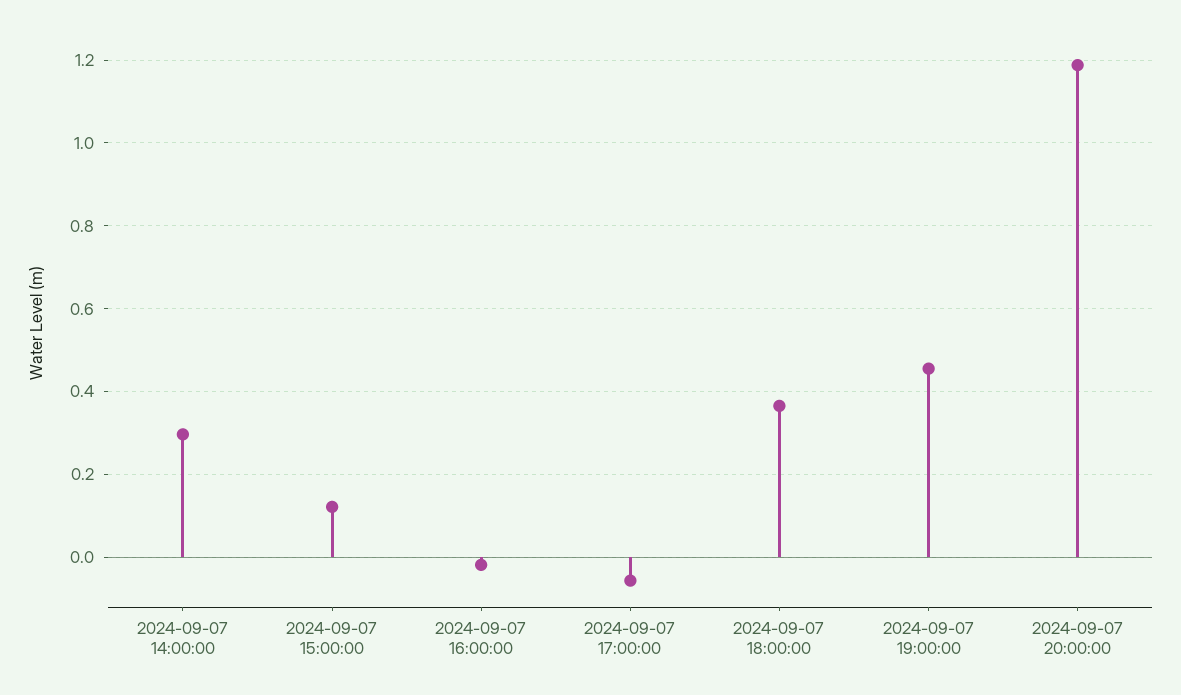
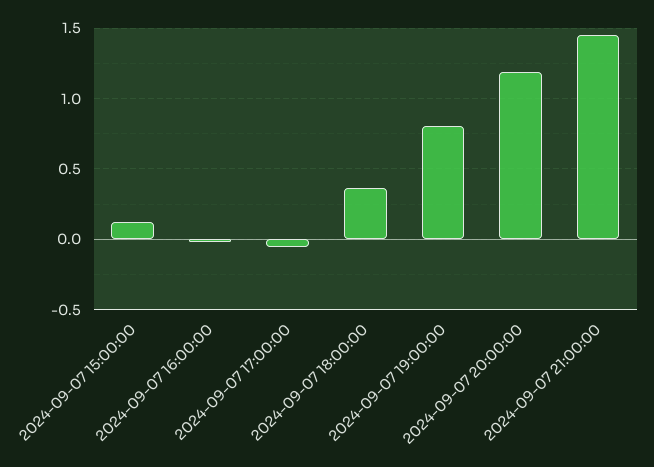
2024-09-07 14:00:00: 0.3 -> none
2024-09-07 19:00:00: 0.46 -> 0.8
2024-09-07 21:00:00: none -> 1.45

